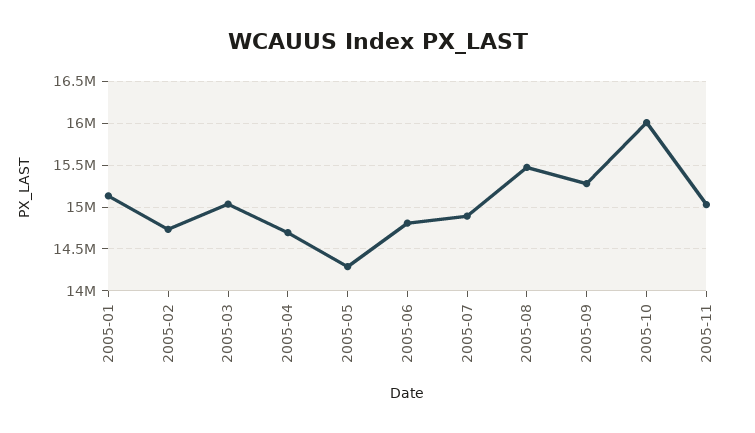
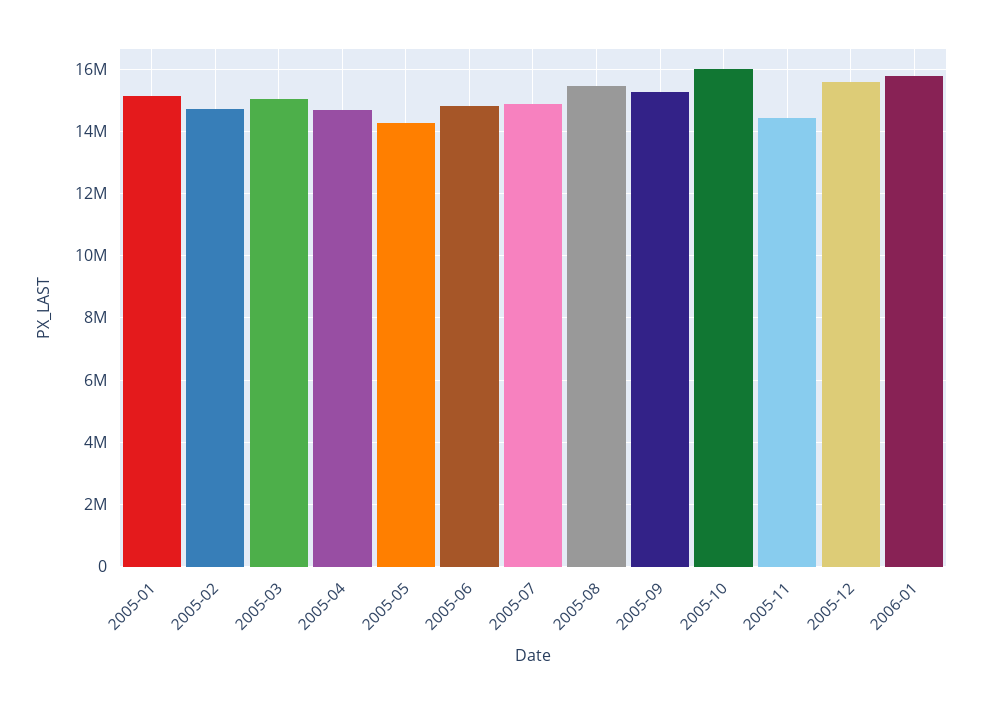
2005-11: 15000000 -> 14400000
2005-12: none -> 15600000
2006-01: none -> 15800000

